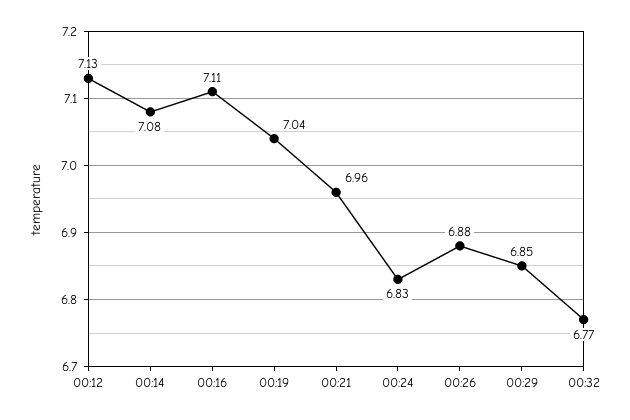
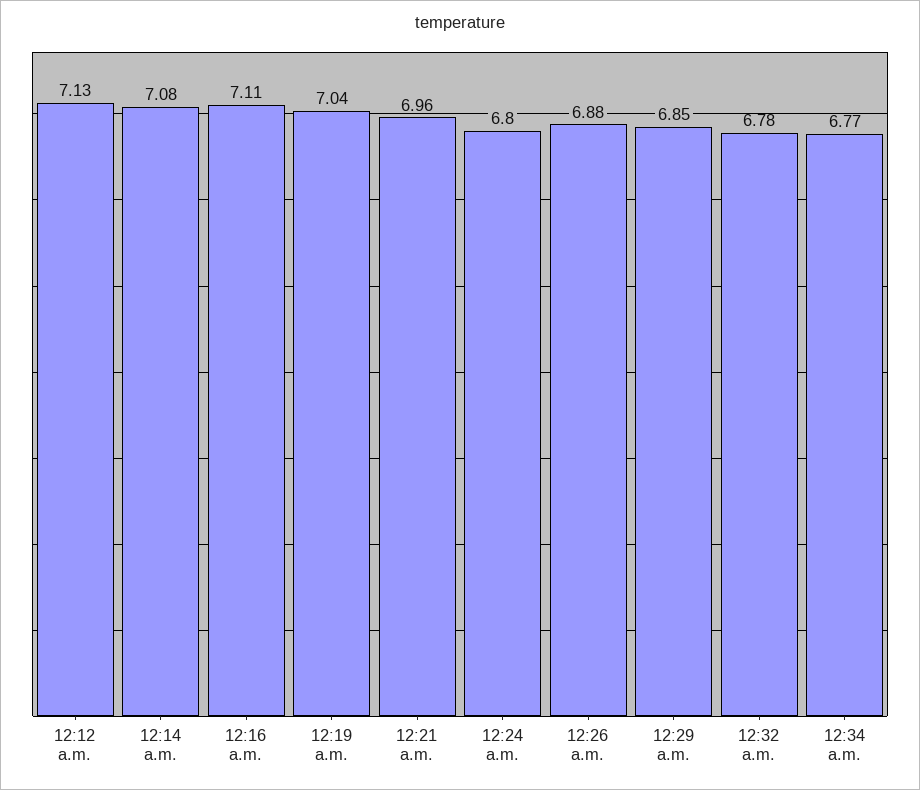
00:24: 6.83 -> 6.8
00:32: 6.77 -> 6.78
12:34 a.m.: none -> 6.77

